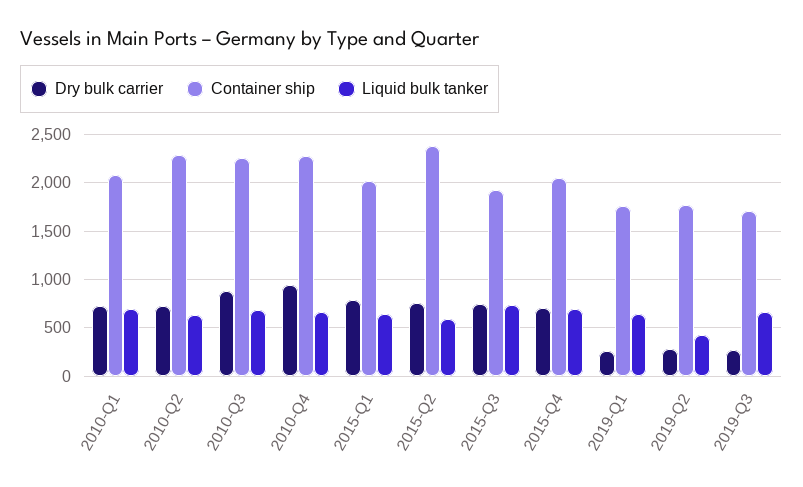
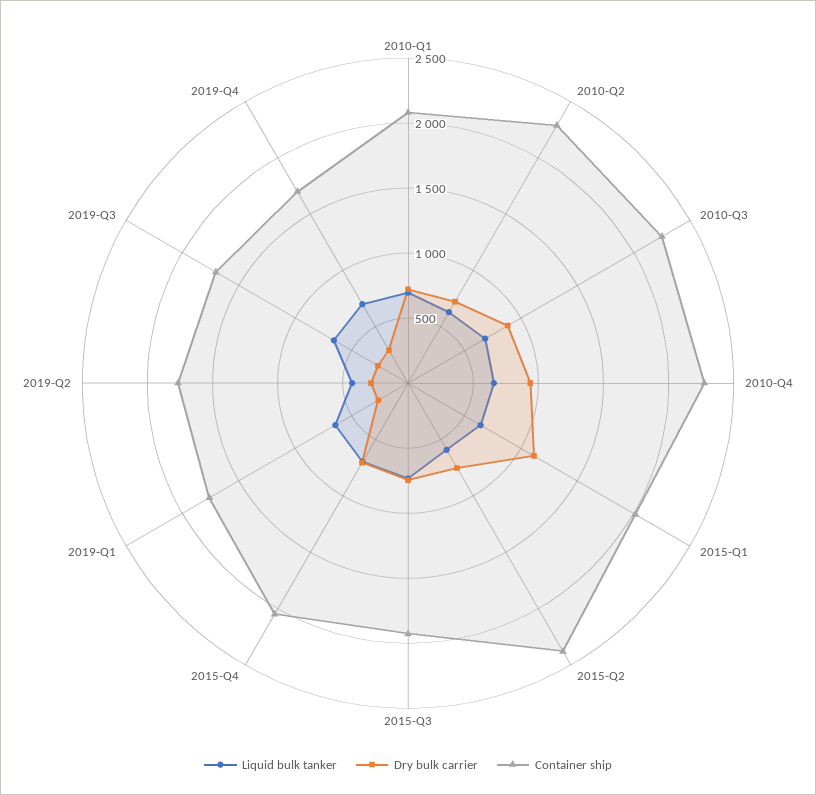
Dry bulk carrier, 2015-Q1: 800 -> 1100
Liquid bulk tanker, 2019-Q4: none -> 700
Dry bulk carrier, 2019-Q4: none -> 300
Container ship, 2019-Q4: none -> 1700

